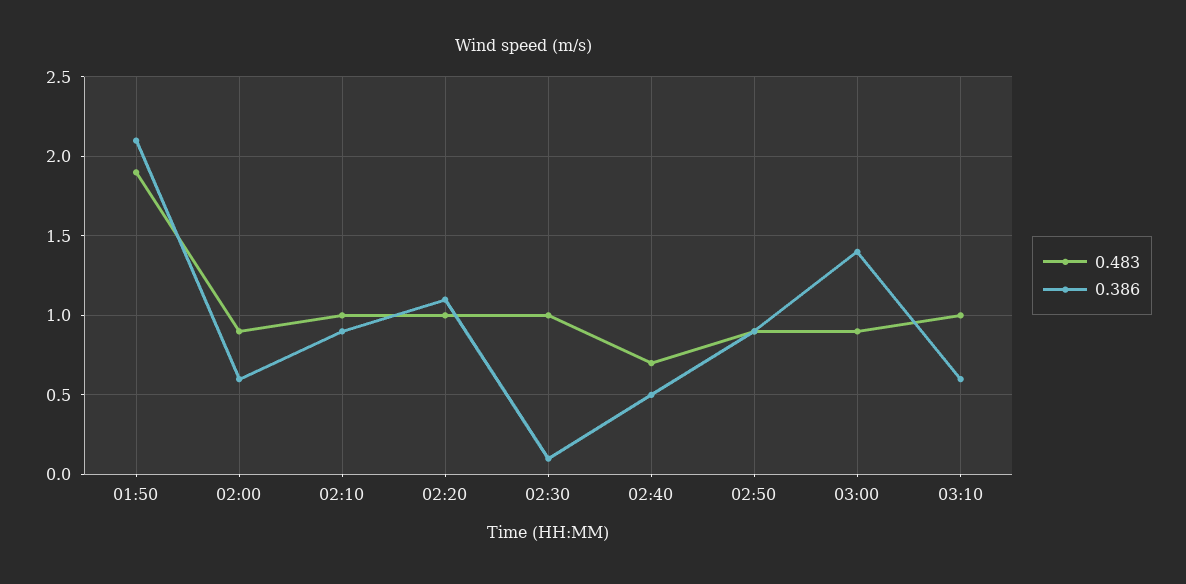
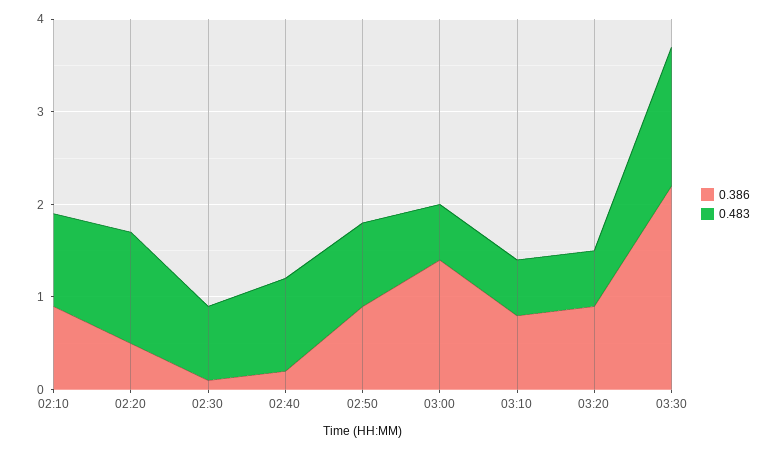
0.483, 01:50: 1.9 -> none
0.386, 01:50: 2.1 -> none
0.483, 02:00: 0.9 -> none
0.386, 02:00: 0.6 -> none
0.483, 02:20: 1 -> 1.2
0.386, 02:20: 1.1 -> 0.5
0.483, 02:30: 1 -> 0.8
0.483, 02:40: 0.7 -> 1
0.386, 02:40: 0.5 -> 0.2
0.483, 03:00: 0.9 -> 0.6
0.483, 03:10: 1 -> 0.6
0.386, 03:10: 0.6 -> 0.8
0.386, 03:20: none -> 0.9
0.483, 03:20: none -> 0.6
0.386, 03:30: none -> 2.2
0.483, 03:30: none -> 1.5

